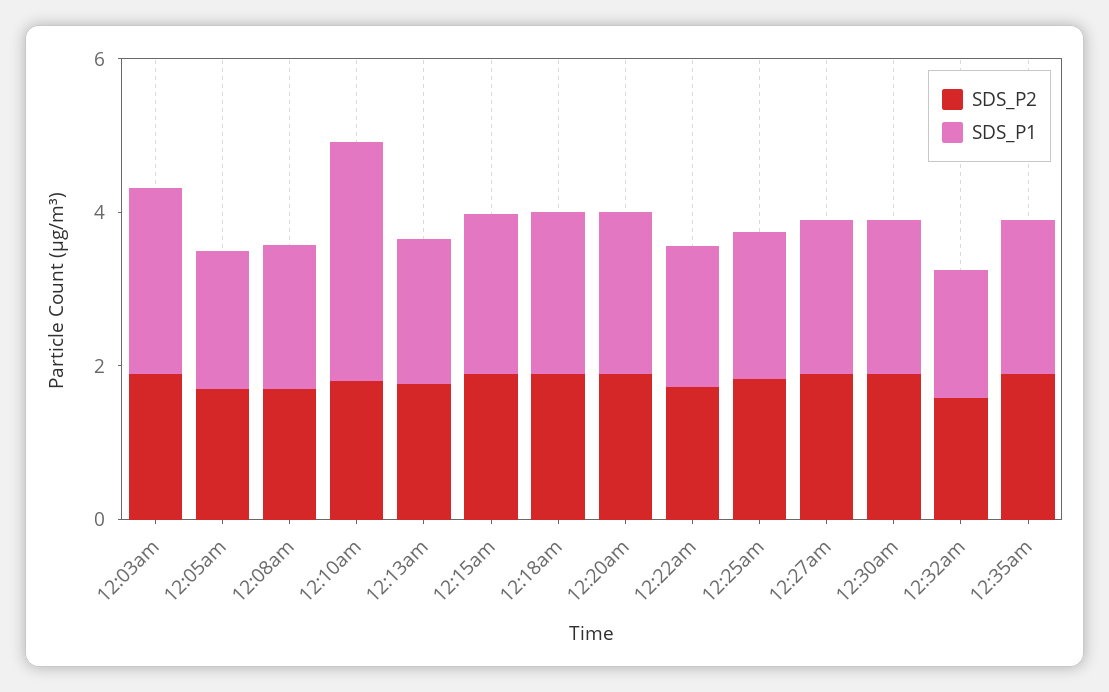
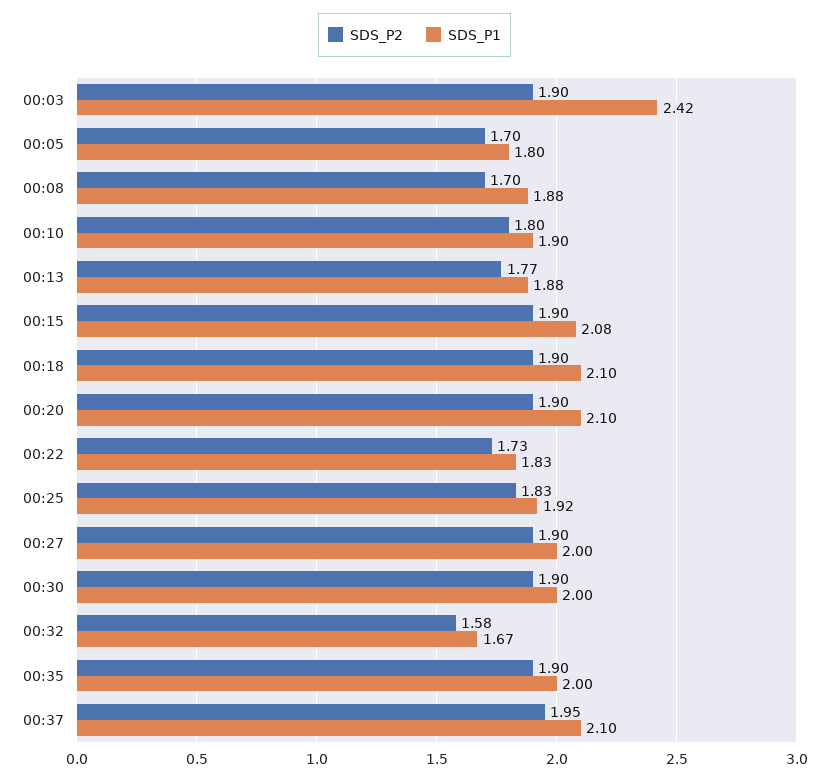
SDS_P1, 12:10am: 3 -> 1.9
SDS_P2, 00:37: none -> 1.95
SDS_P1, 00:37: none -> 2.1

